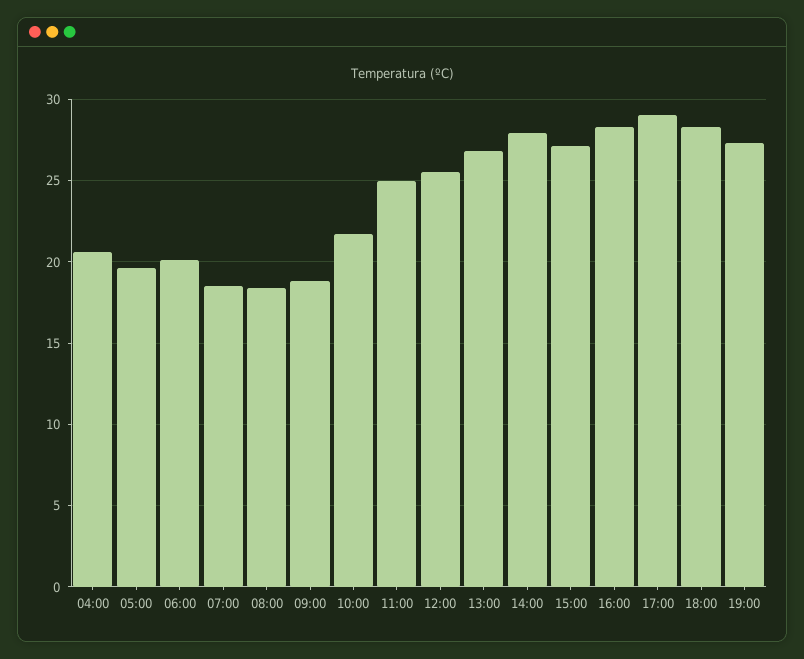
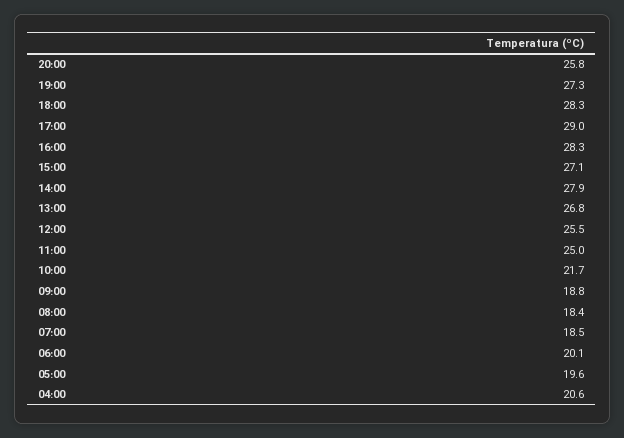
20:00: none -> 25.8

